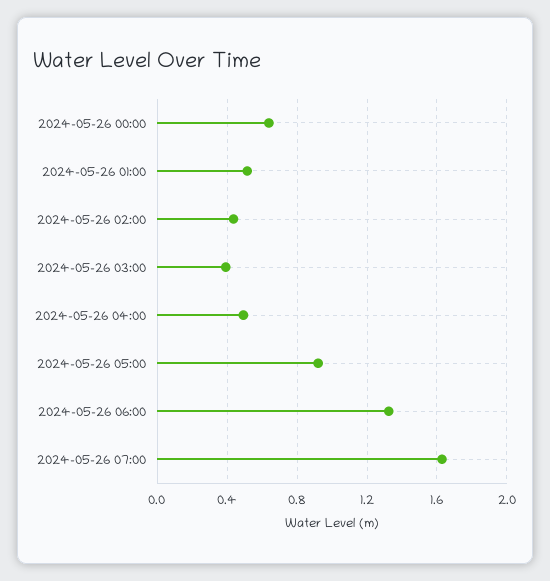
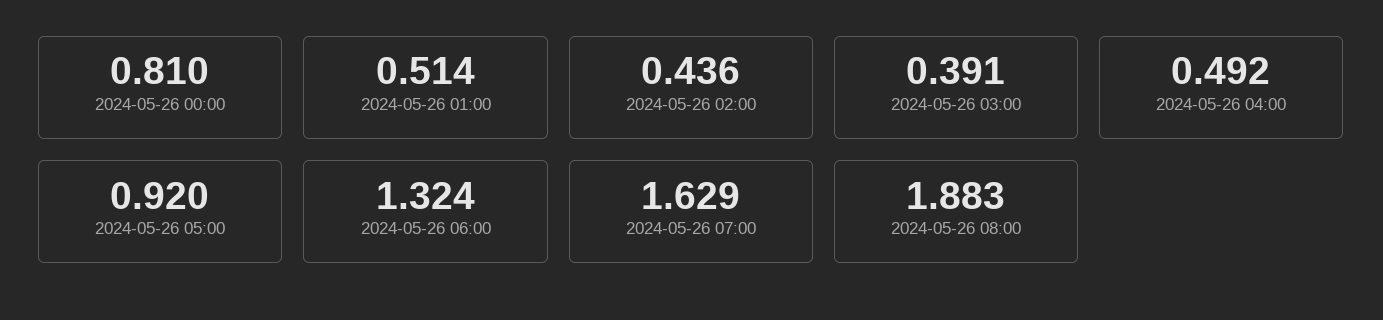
2024-05-26 00:00: 0.65 -> 0.81
2024-05-26 08:00: none -> 1.883

